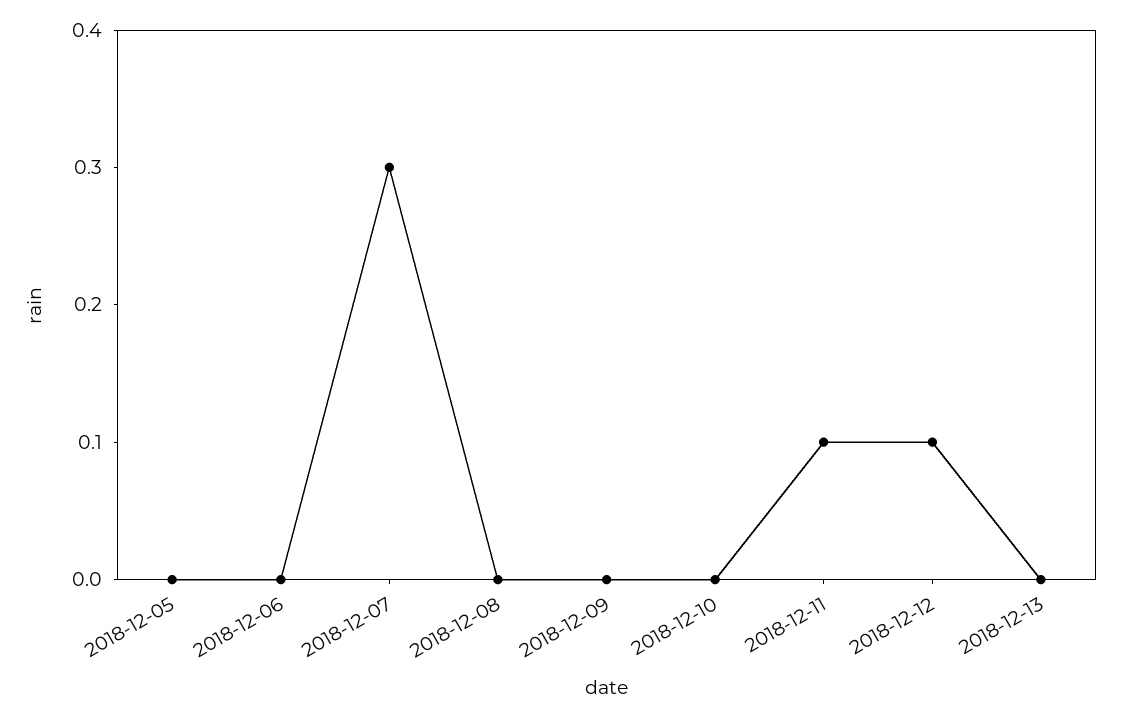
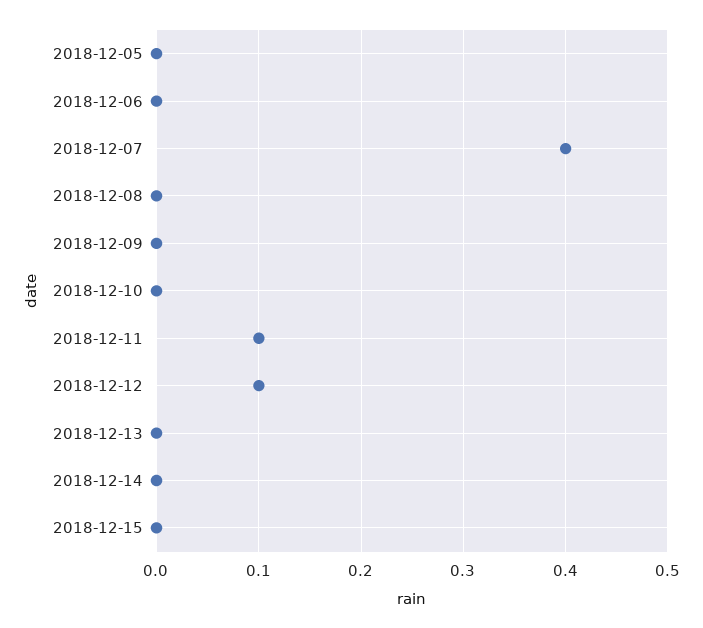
2018-12-07: 0.3 -> 0.4
2018-12-14: none -> 0
2018-12-15: none -> 0

